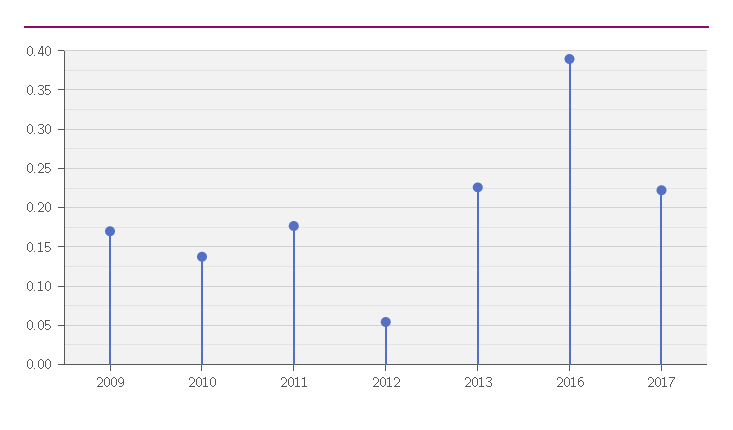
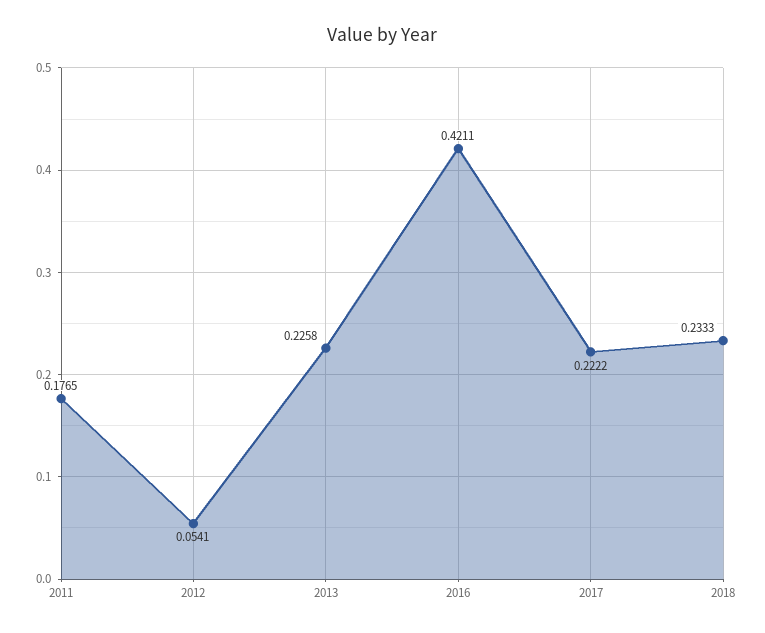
2009: 0.17 -> none
2010: 0.14 -> none
2016: 0.39 -> 0.4211
2018: none -> 0.2333

